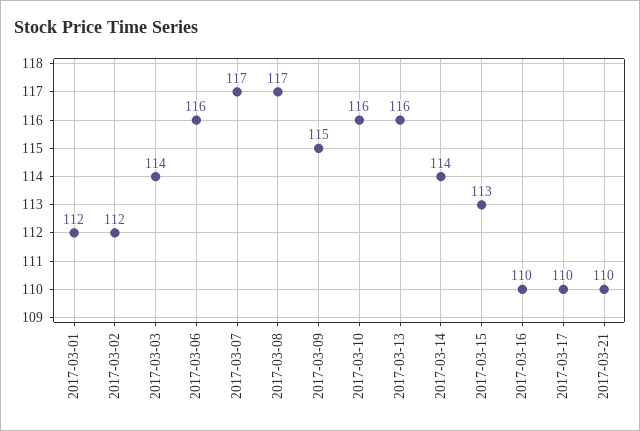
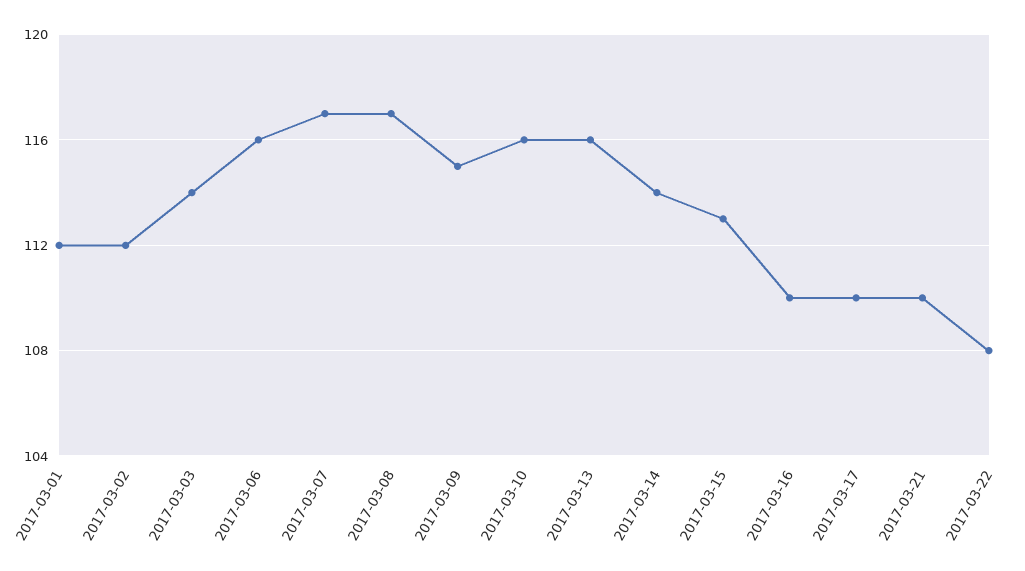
2017-03-22: none -> 108

